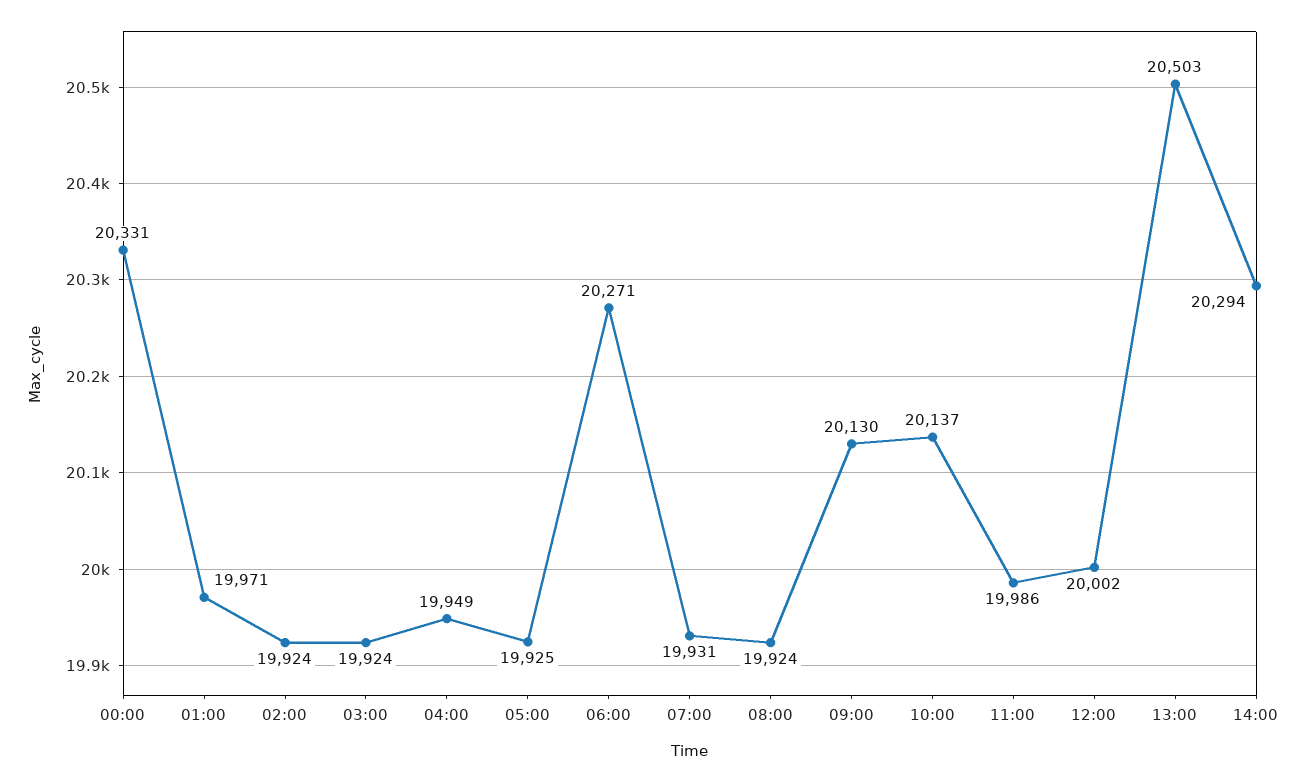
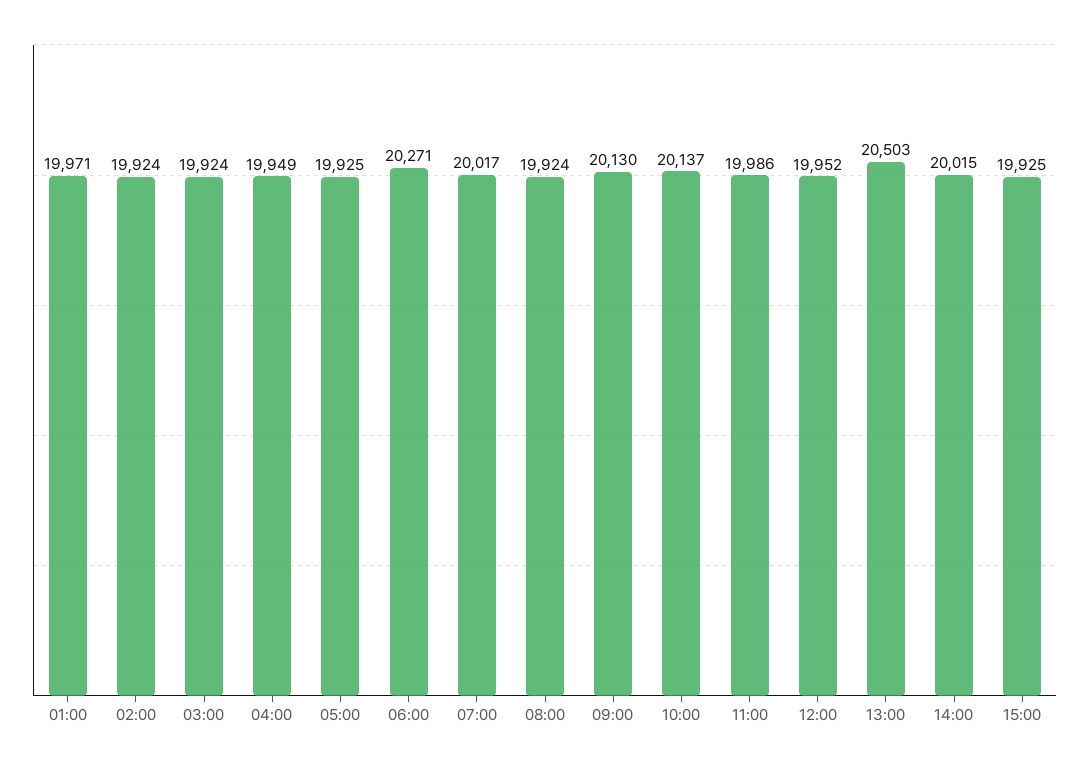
00:00: 20331 -> none
07:00: 19931 -> 20017
12:00: 20002 -> 19952
14:00: 20294 -> 20015
15:00: none -> 19925

